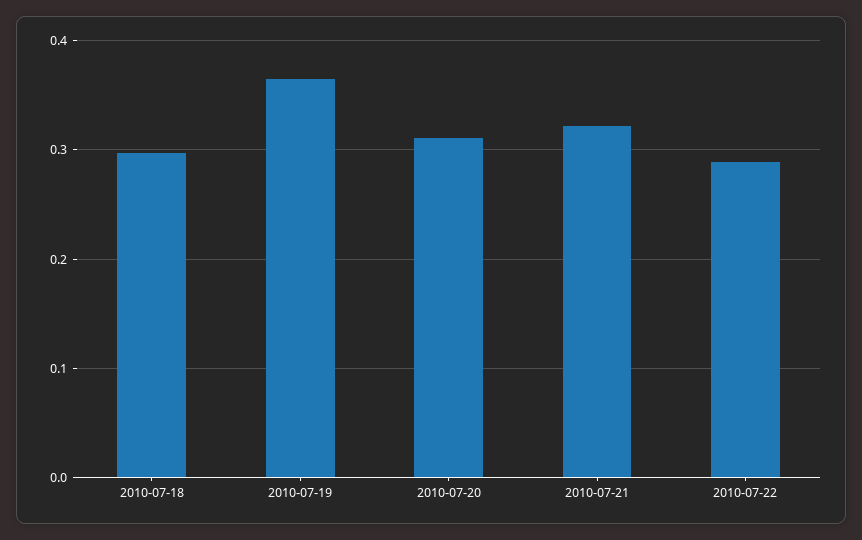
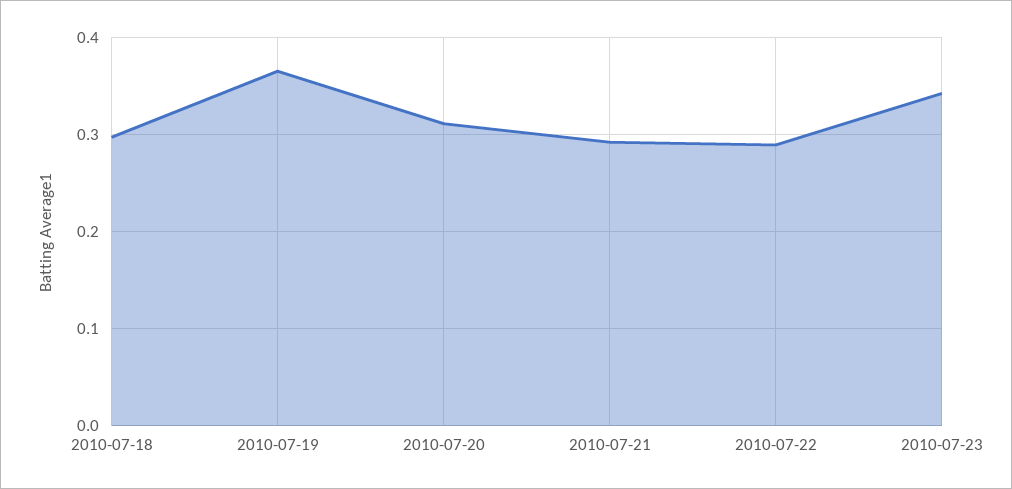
2010-07-21: 0.32 -> 0.29
2010-07-23: none -> 0.34

